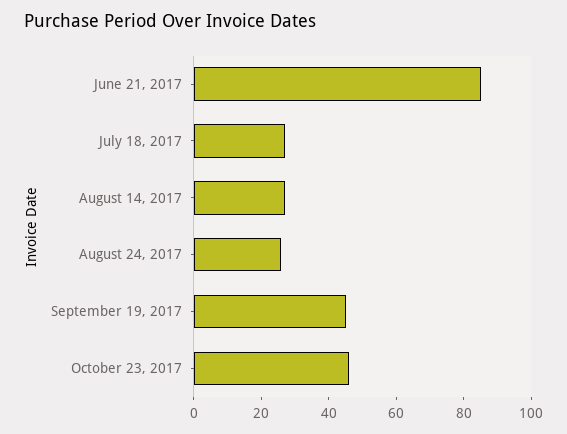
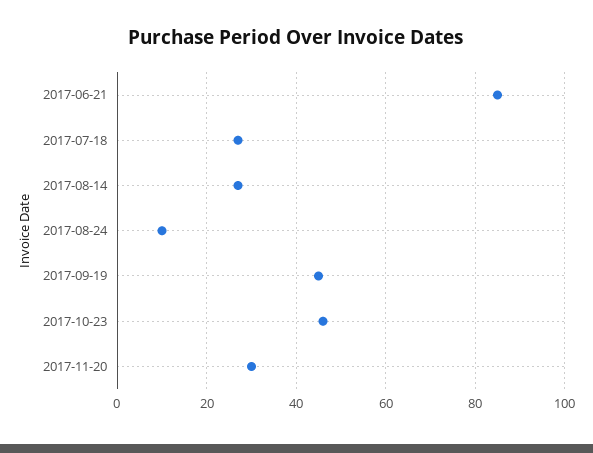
August 24, 2017: 25 -> 10
2017-11-20: none -> 30

